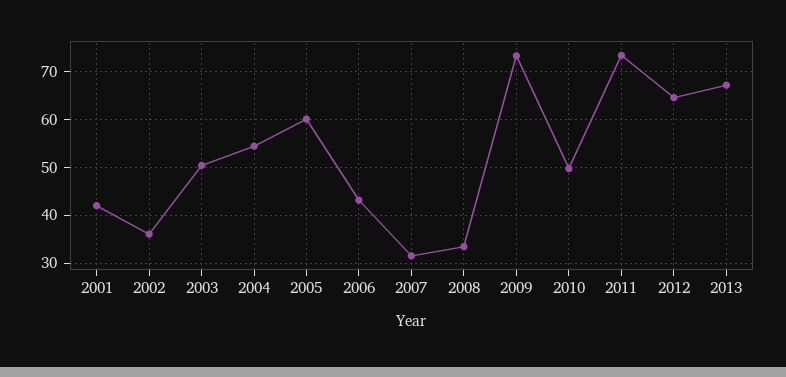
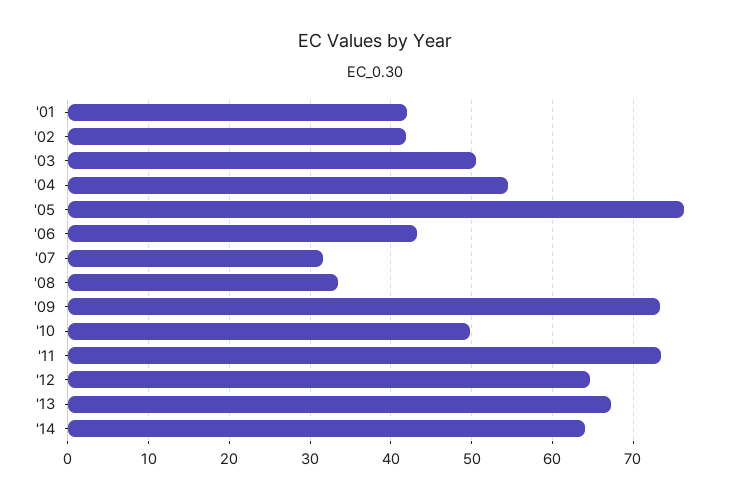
2002: 36 -> 42
2005: 60 -> 76
'14: none -> 64

